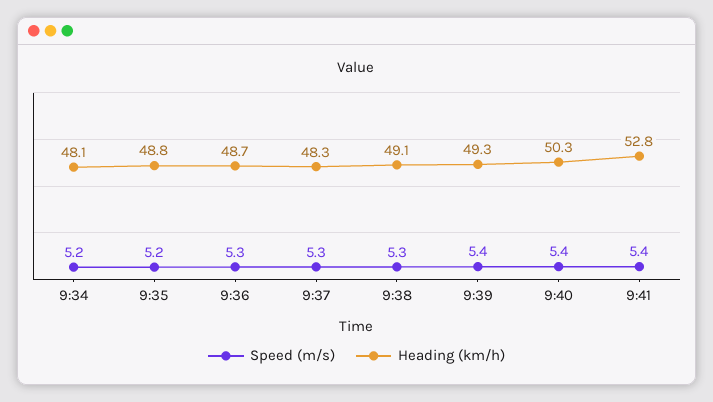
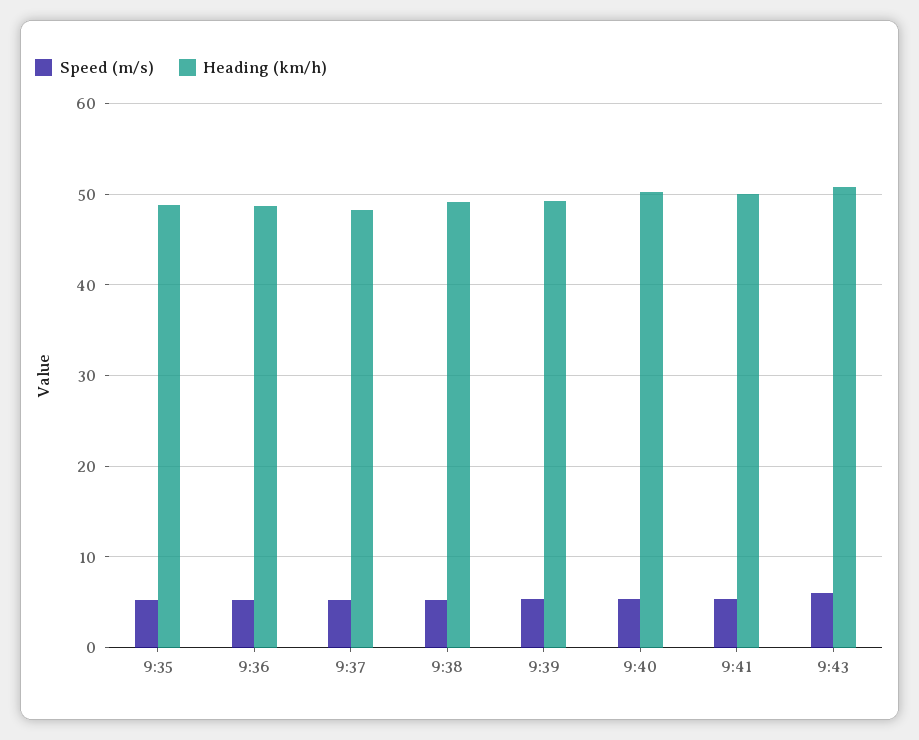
Speed (m/s), 9:34: 5.2 -> none
Heading (km/h), 9:34: 48.1 -> none
Heading (km/h), 9:41: 52.8 -> 50
Speed (m/s), 9:43: none -> 6
Heading (km/h), 9:43: none -> 51

